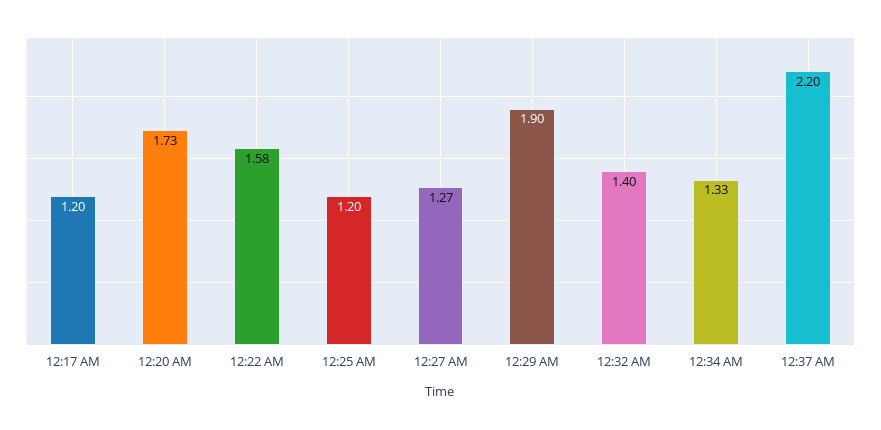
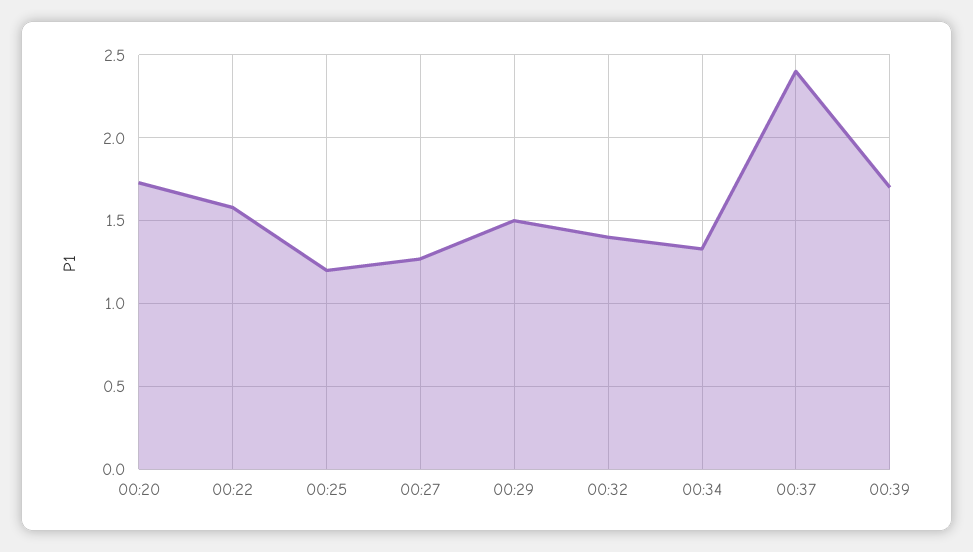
12:17 AM: 1.2 -> none
12:29 AM: 1.9 -> 1.5
12:37 AM: 2.2 -> 2.4
00:39: none -> 1.7

